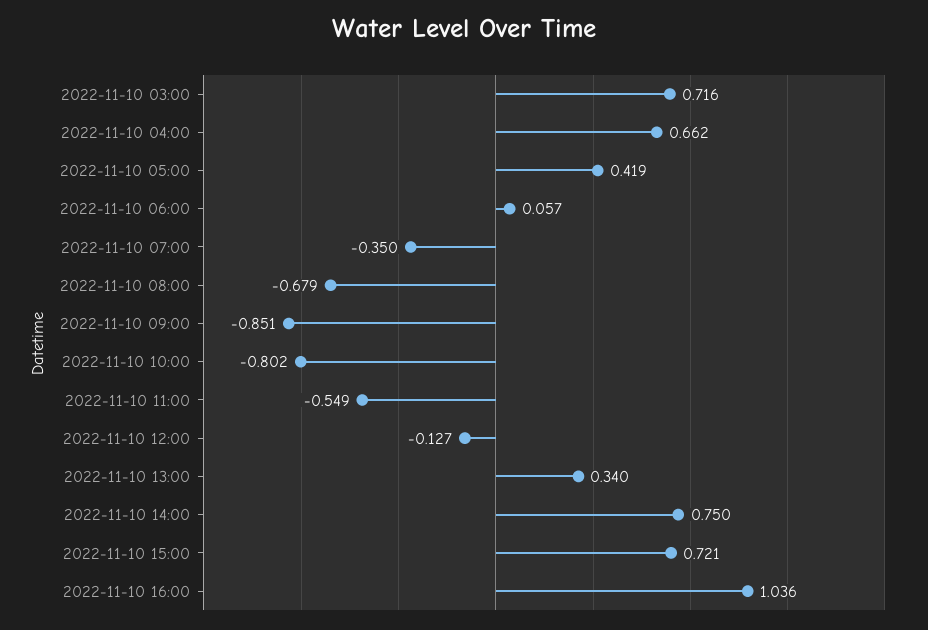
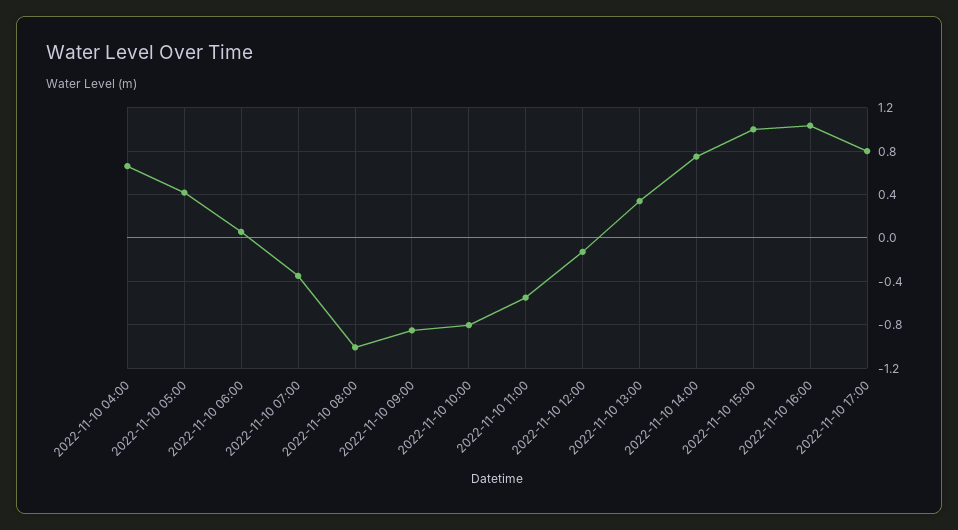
2022-11-10 03:00: 0.716 -> none
2022-11-10 08:00: -0.679 -> -1
2022-11-10 15:00: 0.721 -> 1
2022-11-10 17:00: none -> 0.8

